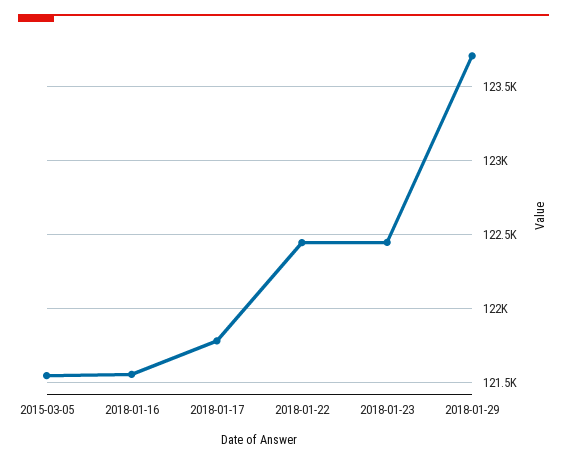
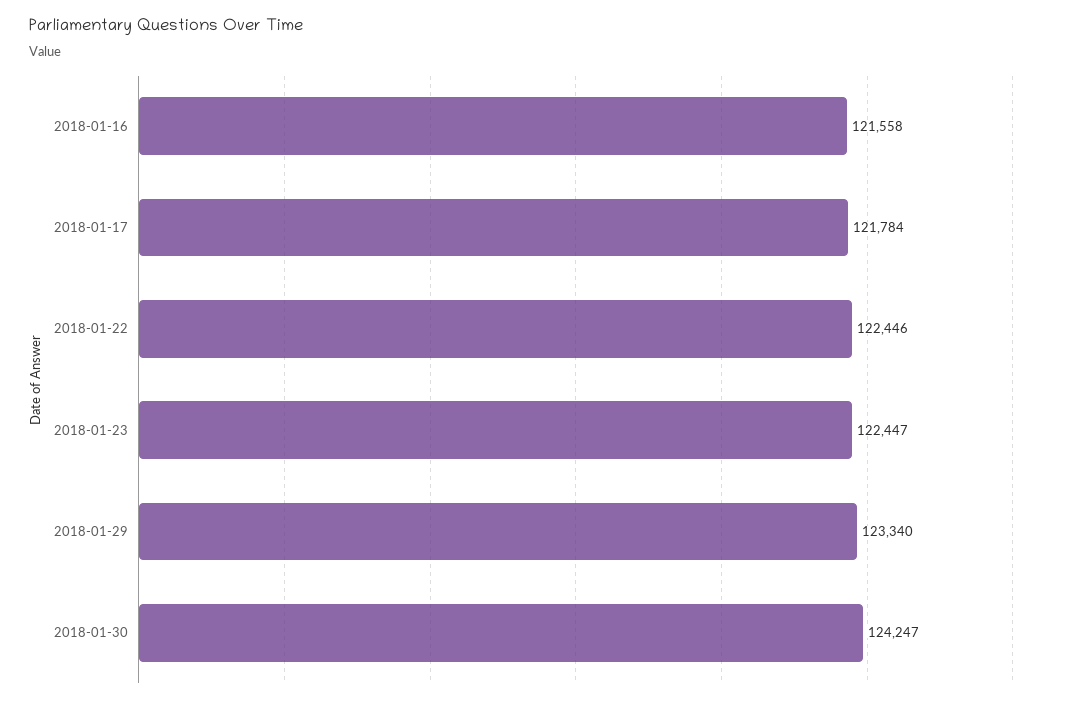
2015-03-05: 121550 -> none
2018-01-29: 123700 -> 123340
2018-01-30: none -> 124247

